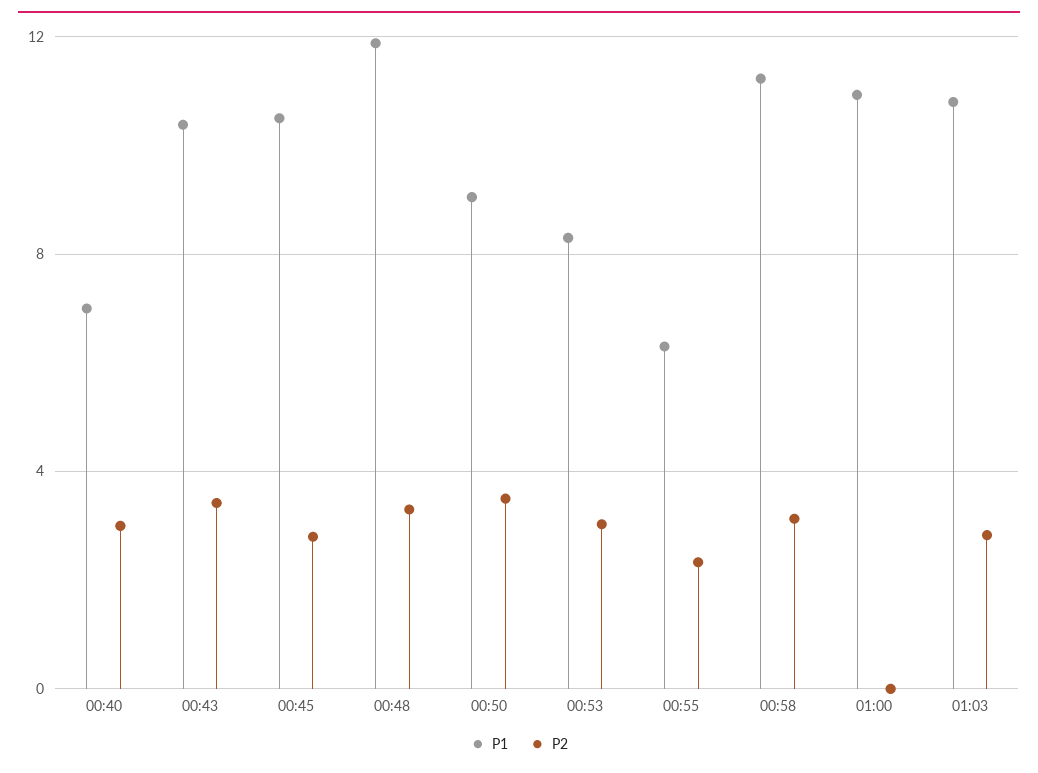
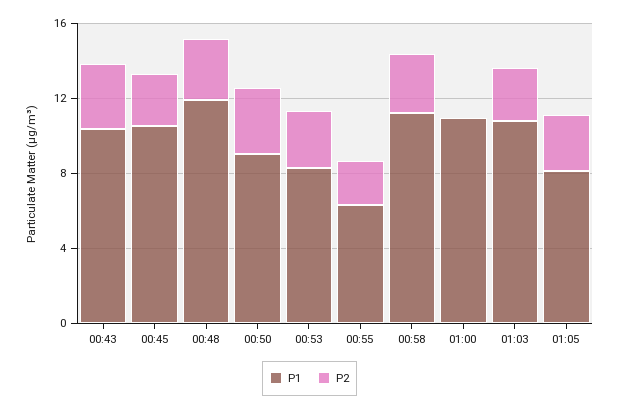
P1, 00:40: 7 -> none
P2, 00:40: 3 -> none
P1, 01:05: none -> 8
P2, 01:05: none -> 3

